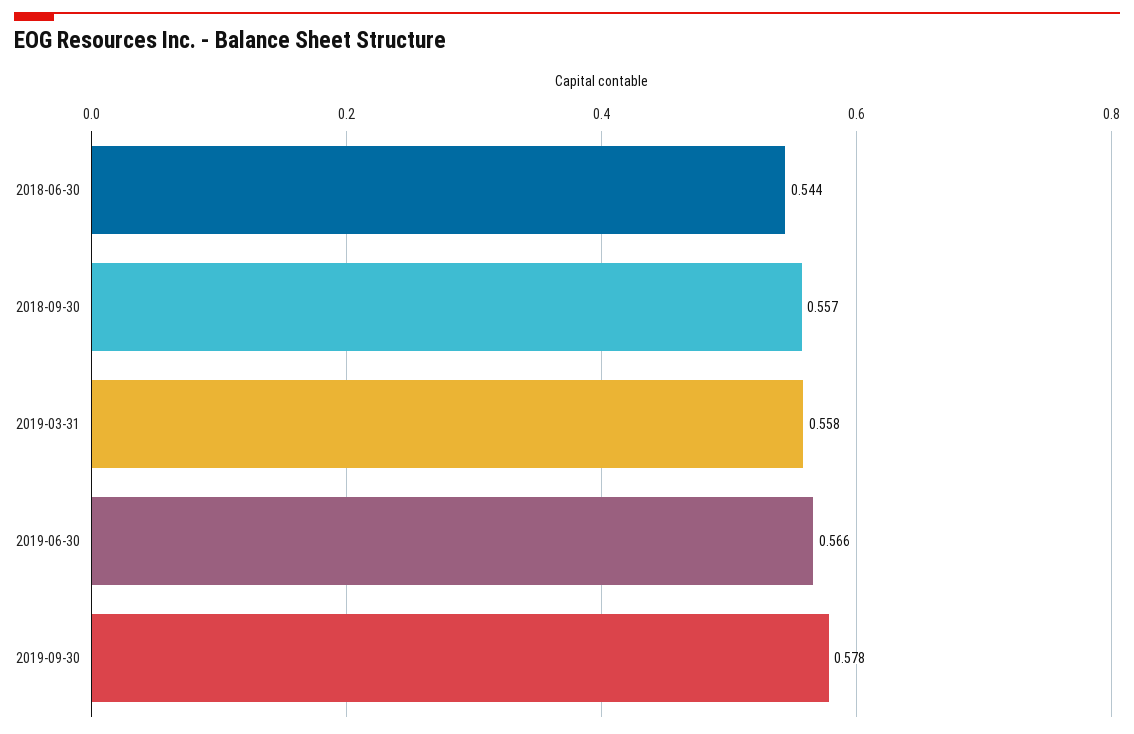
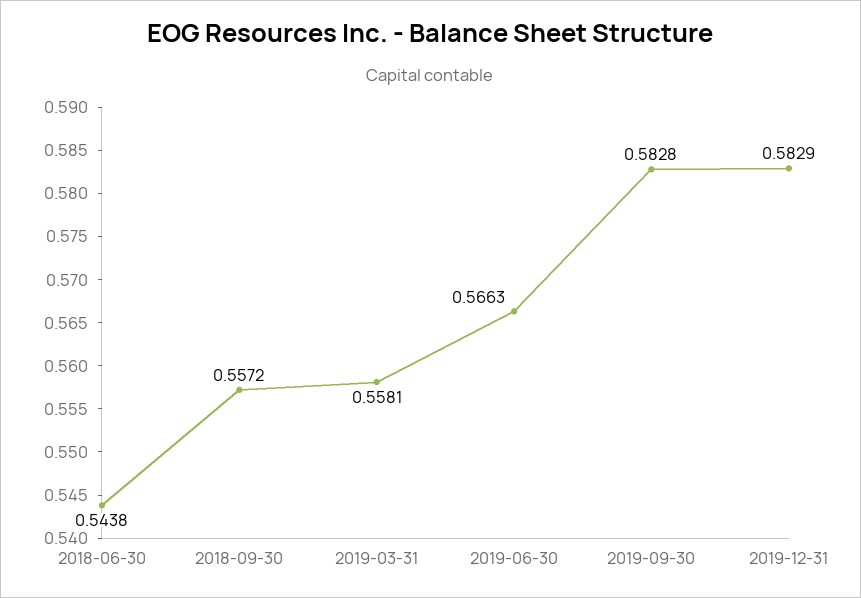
2019-09-30: 0.578 -> 0.5828
2019-12-31: none -> 0.5829

